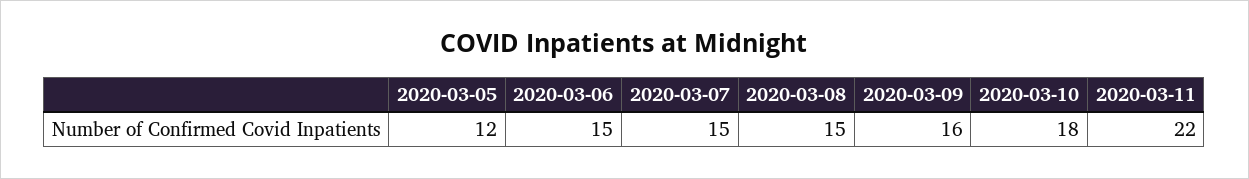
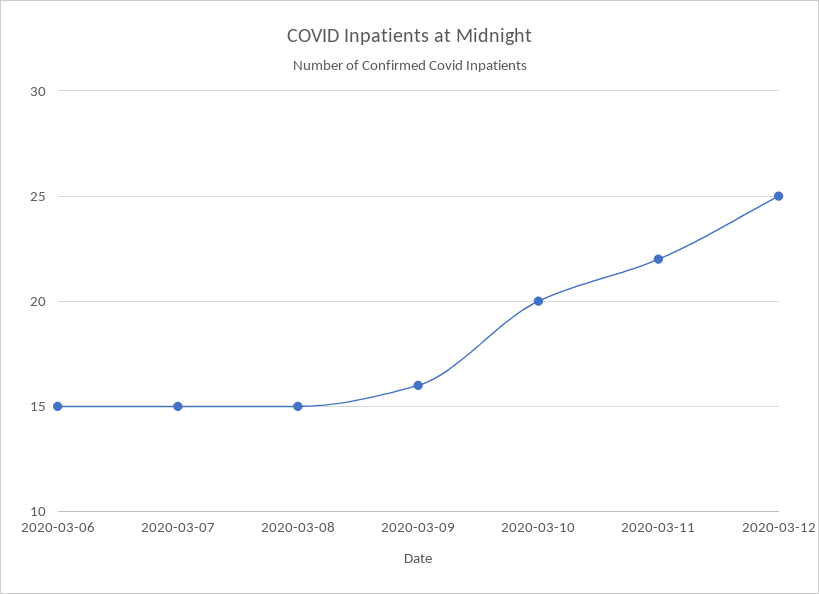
2020-03-05: 12 -> none
2020-03-10: 18 -> 20
2020-03-12: none -> 25

